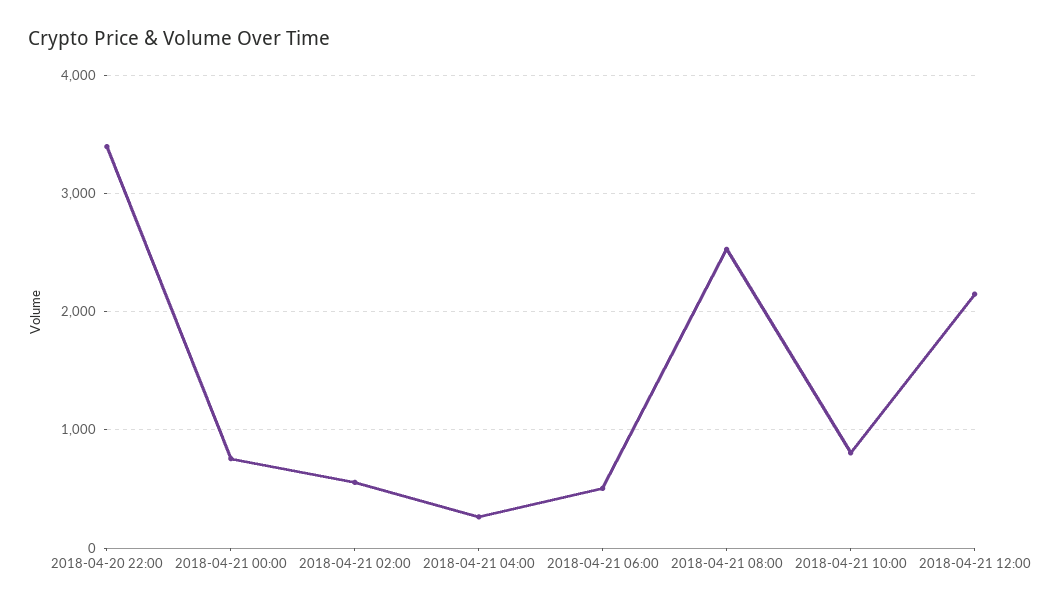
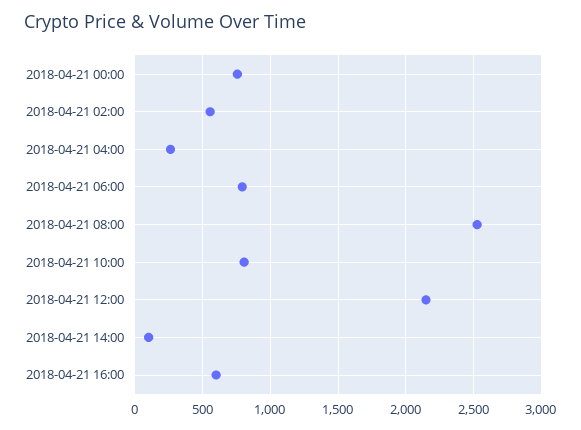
2018-04-20 22:00: 3400 -> none
2018-04-21 06:00: 500 -> 800
2018-04-21 14:00: none -> 100
2018-04-21 16:00: none -> 600

